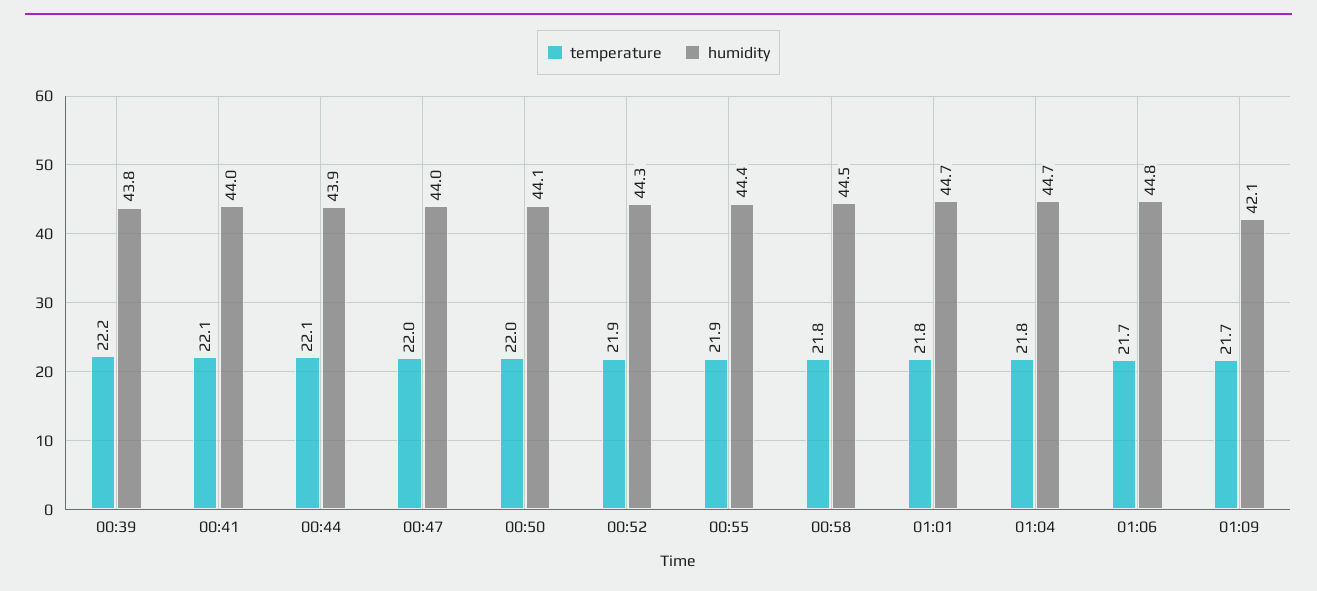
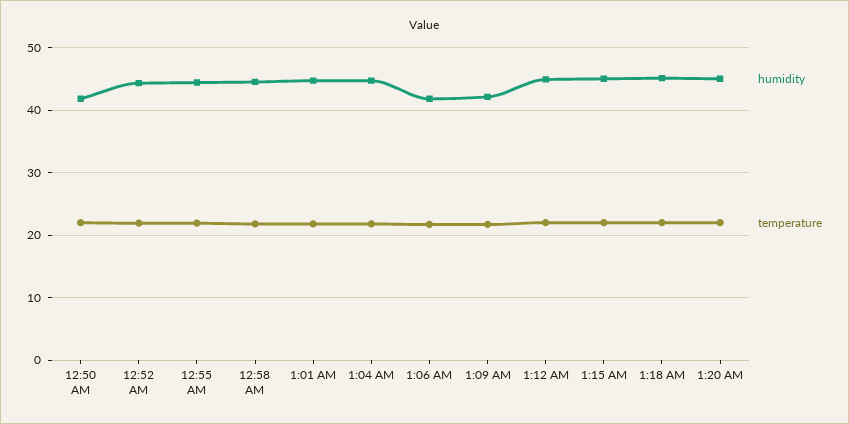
temperature, 00:39: 22.2 -> none
humidity, 00:39: 43.8 -> none
temperature, 00:41: 22.1 -> none
humidity, 00:41: 44 -> none
temperature, 00:44: 22.1 -> none
humidity, 00:44: 43.9 -> none
temperature, 00:47: 22 -> none
humidity, 00:47: 44 -> none
humidity, 00:50: 44.1 -> 42
humidity, 01:06: 44.8 -> 42
humidity, 1:12 AM: none -> 45
temperature, 1:12 AM: none -> 22
humidity, 1:15 AM: none -> 45
temperature, 1:15 AM: none -> 22
humidity, 1:18 AM: none -> 45
temperature, 1:18 AM: none -> 22
humidity, 1:20 AM: none -> 45
temperature, 1:20 AM: none -> 22

